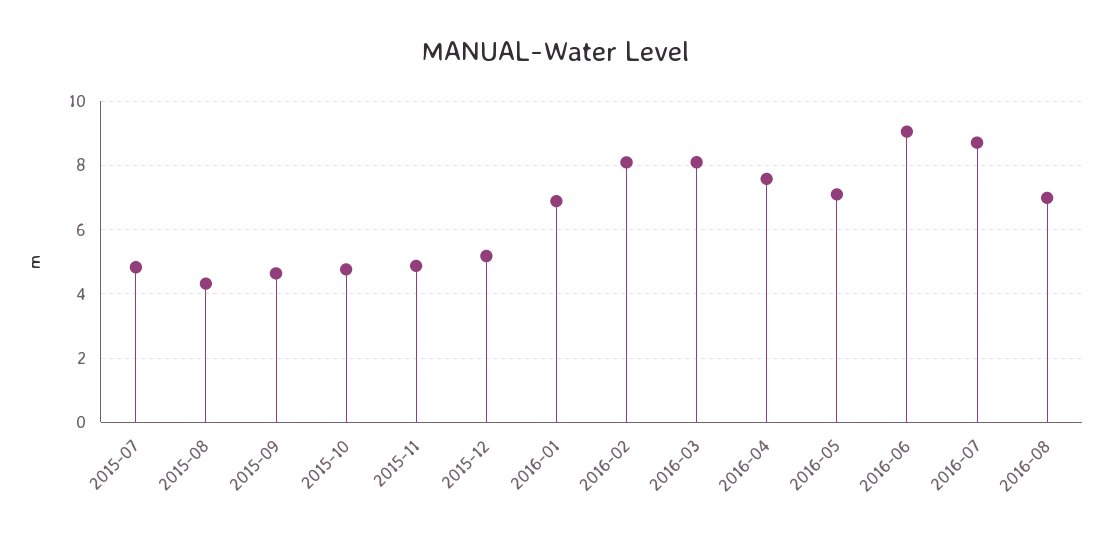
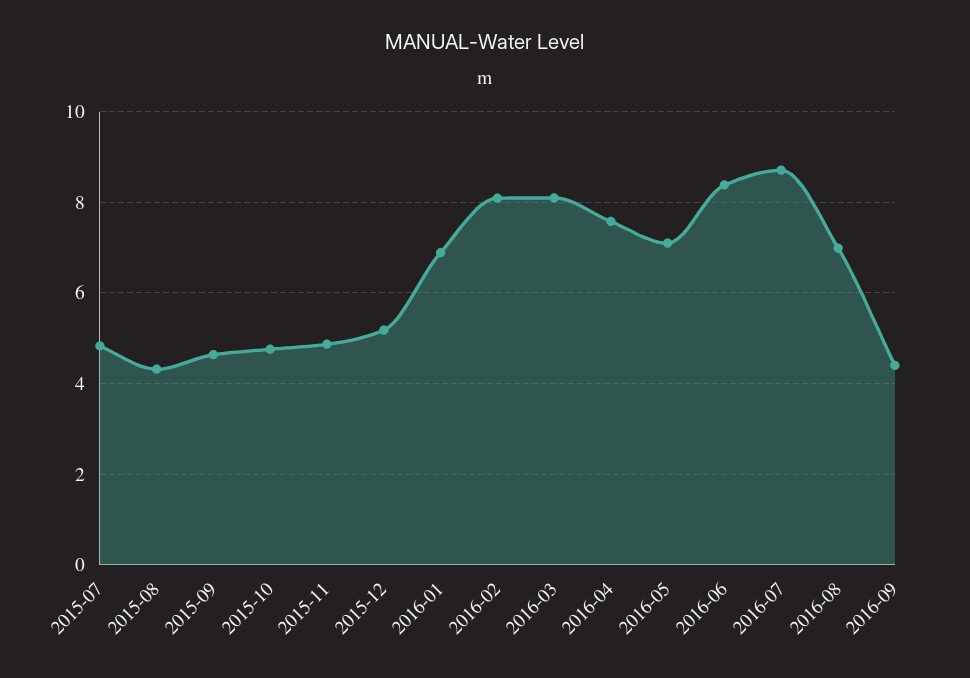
2016-06: 9 -> 8.4
2016-09: none -> 4.4

